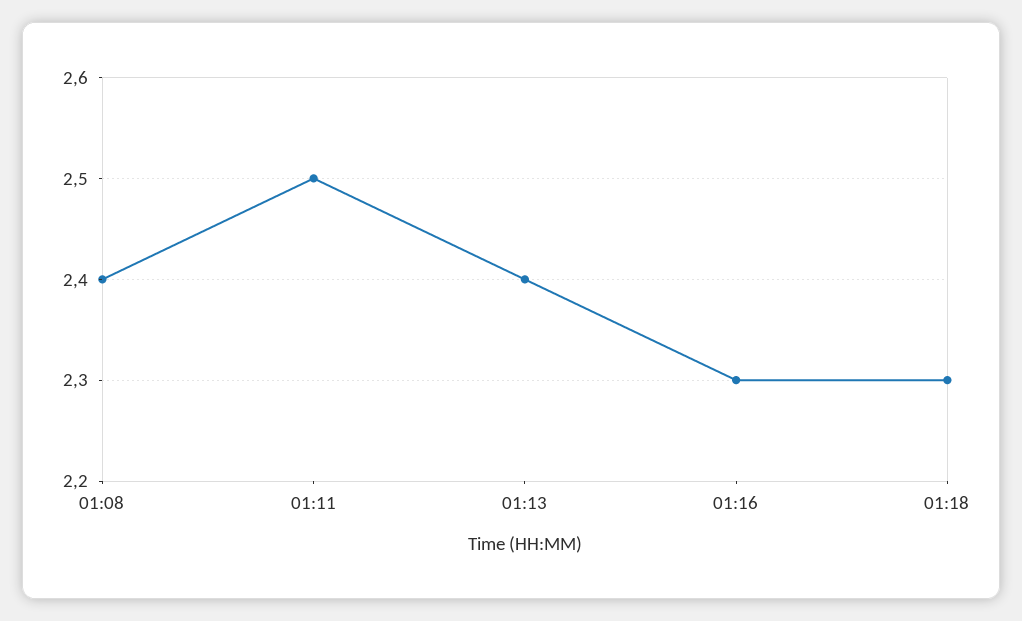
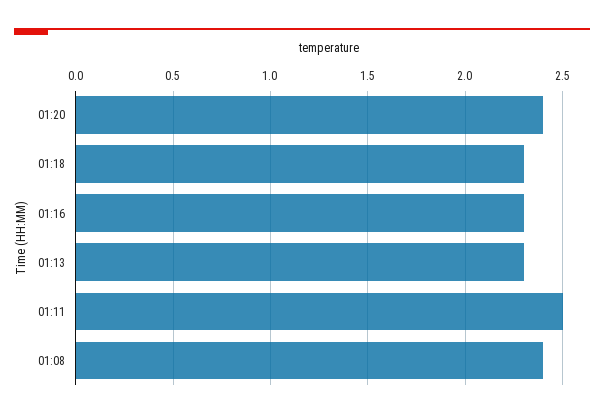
01:13: 2.4 -> 2.3
01:20: none -> 2.4

